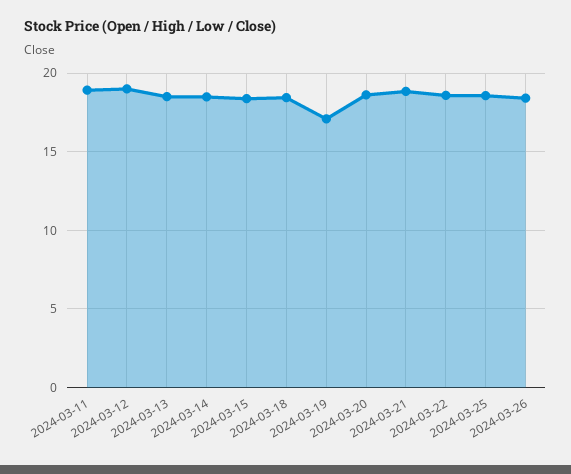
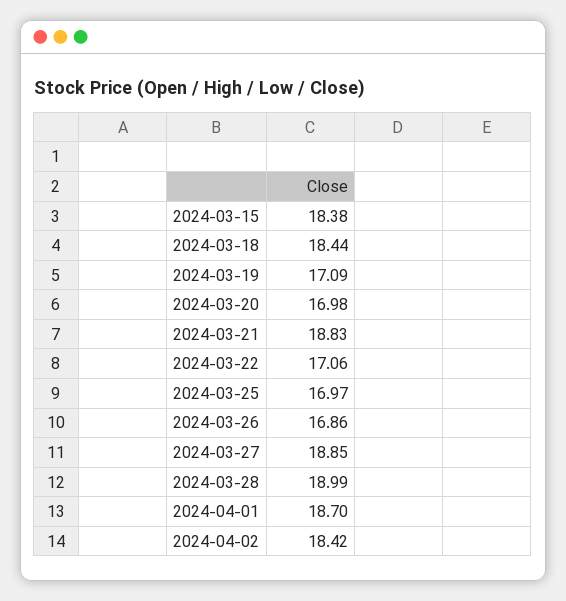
2024-03-11: 19 -> none
2024-03-12: 19 -> none
2024-03-13: 18.5 -> none
2024-03-14: 18.5 -> none
2024-03-20: 18.5 -> 16.98
2024-03-22: 18.5 -> 17.06
2024-03-25: 18.5 -> 16.97
2024-03-26: 18.5 -> 16.86
2024-03-27: none -> 18.85
2024-03-28: none -> 18.99
2024-04-01: none -> 18.7
2024-04-02: none -> 18.42

